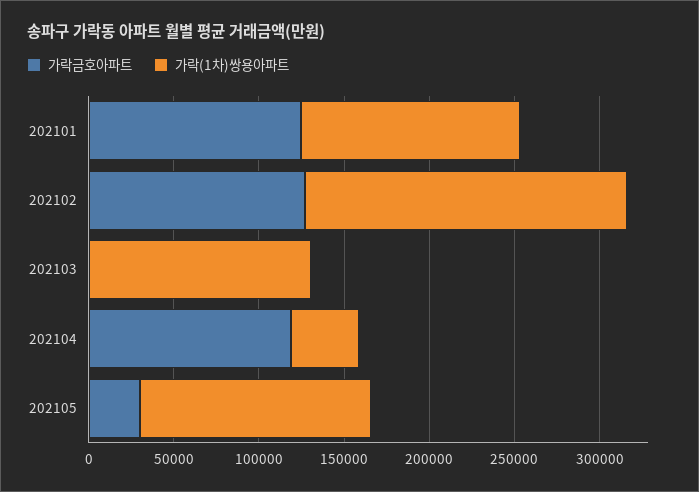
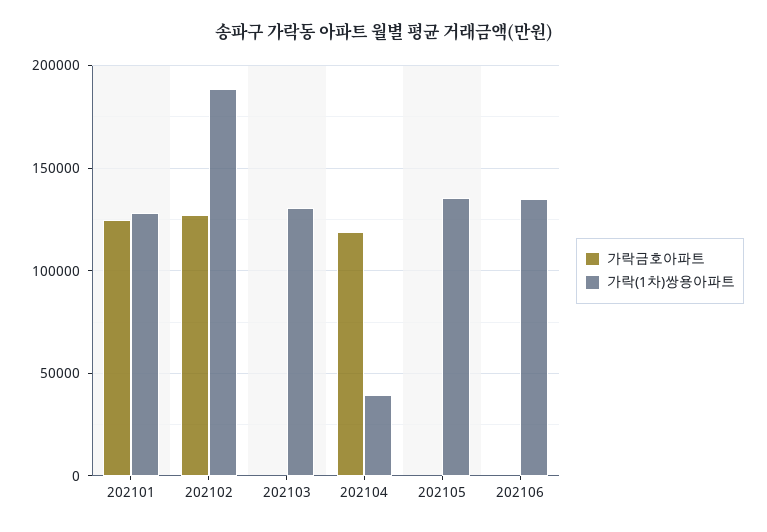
가락금호아파트, 202105: 30000 -> 0
가락금호아파트, 202106: none -> 0
가락(1차)쌍용아파트, 202106: none -> 135000

